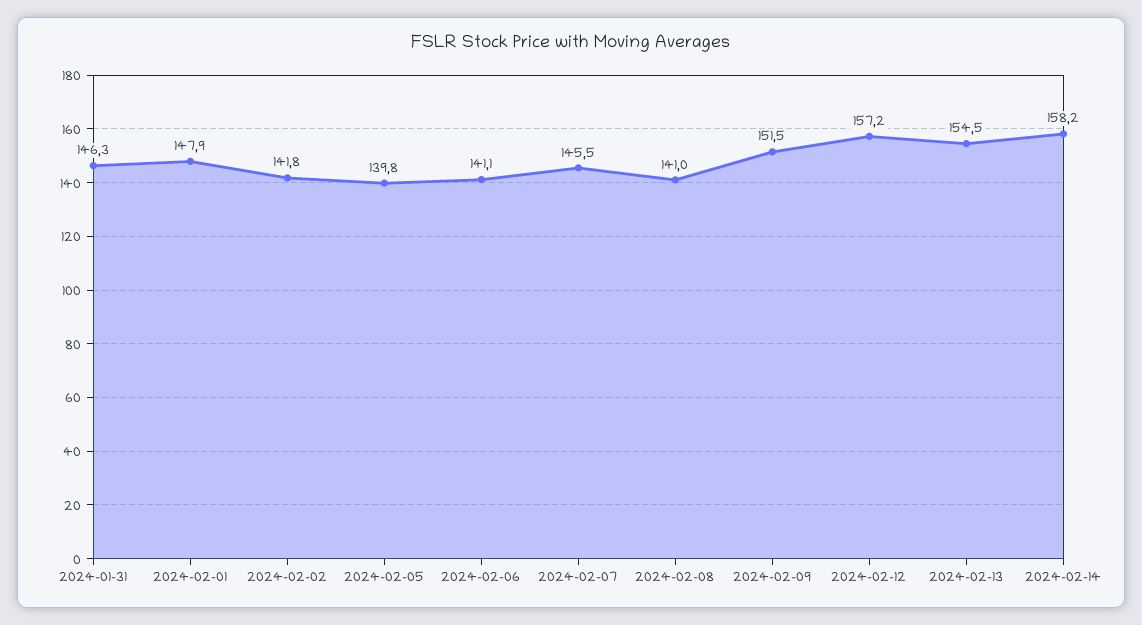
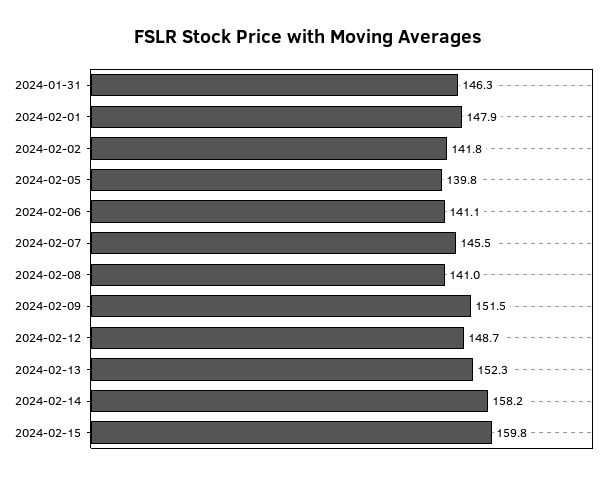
2024-02-12: 157.2 -> 148.7
2024-02-13: 154.5 -> 152.3
2024-02-15: none -> 159.8

